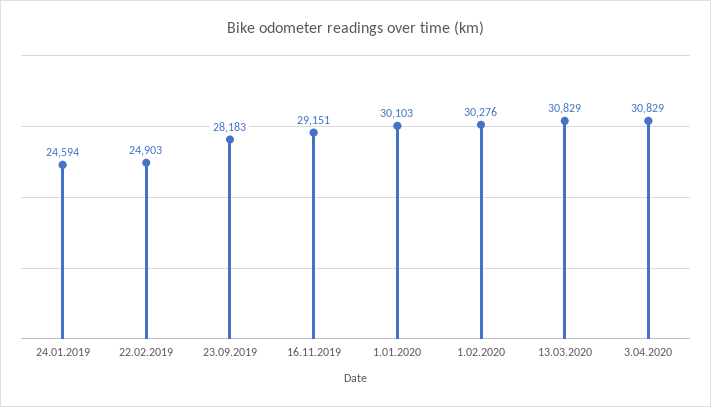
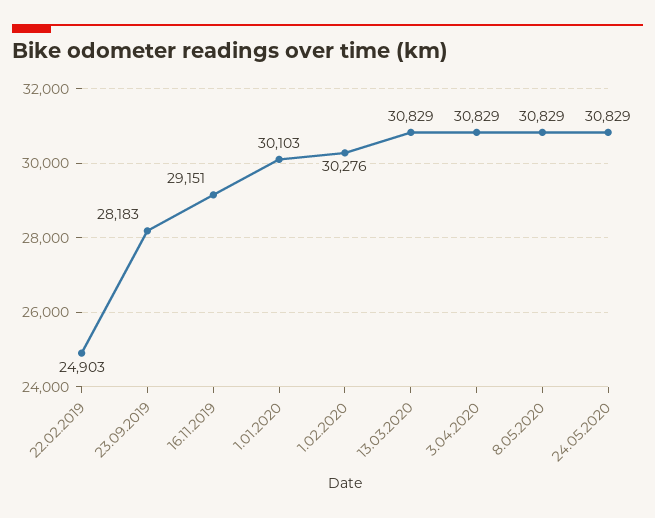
24.01.2019: 24594 -> none
8.05.2020: none -> 30829
24.05.2020: none -> 30829

